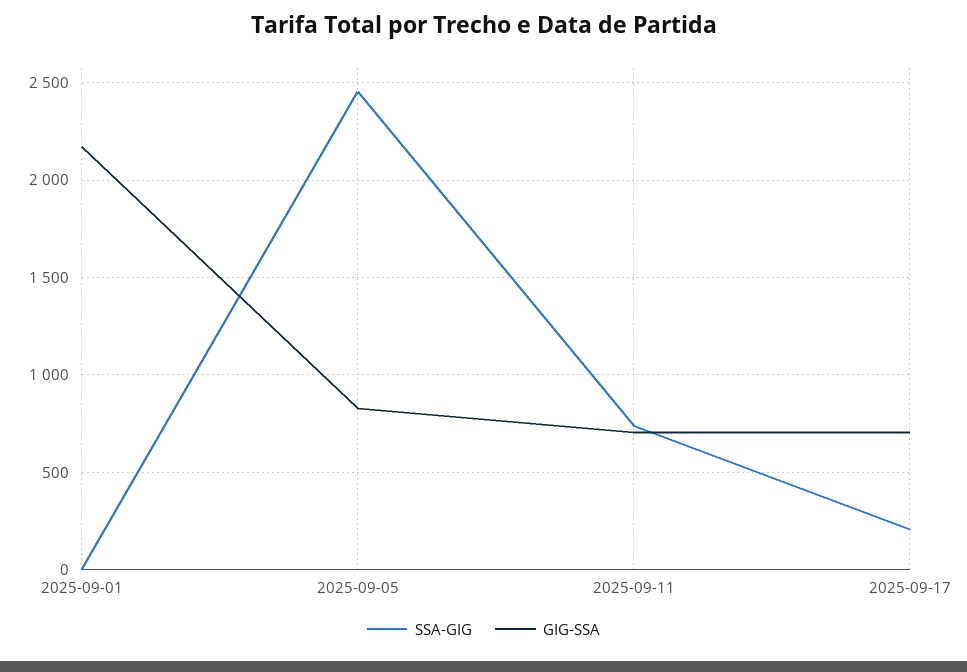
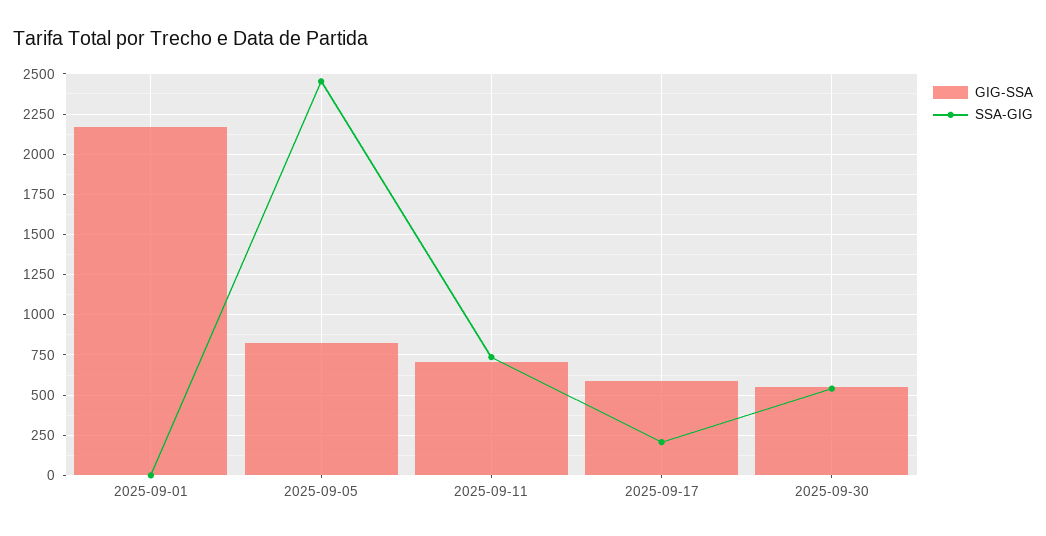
GIG-SSA, 2025-09-17: 700 -> 600
GIG-SSA, 2025-09-30: none -> 550
SSA-GIG, 2025-09-30: none -> 550

